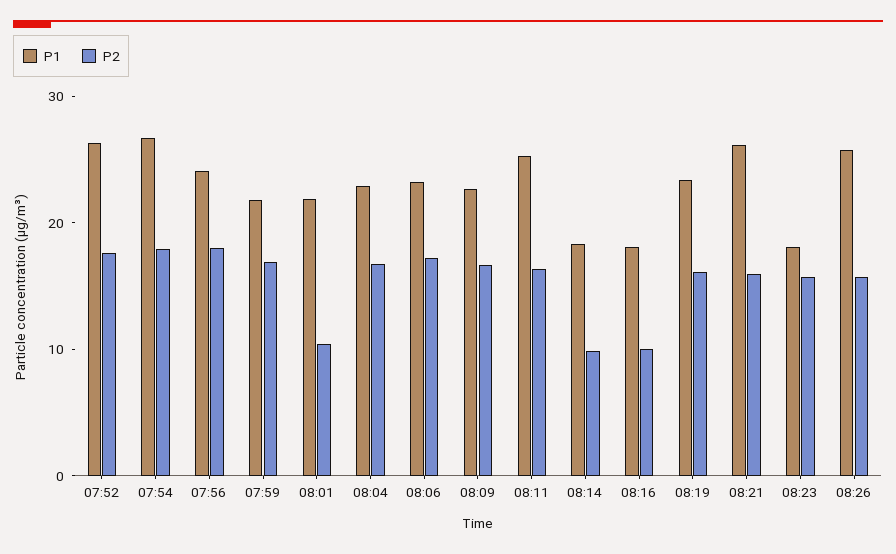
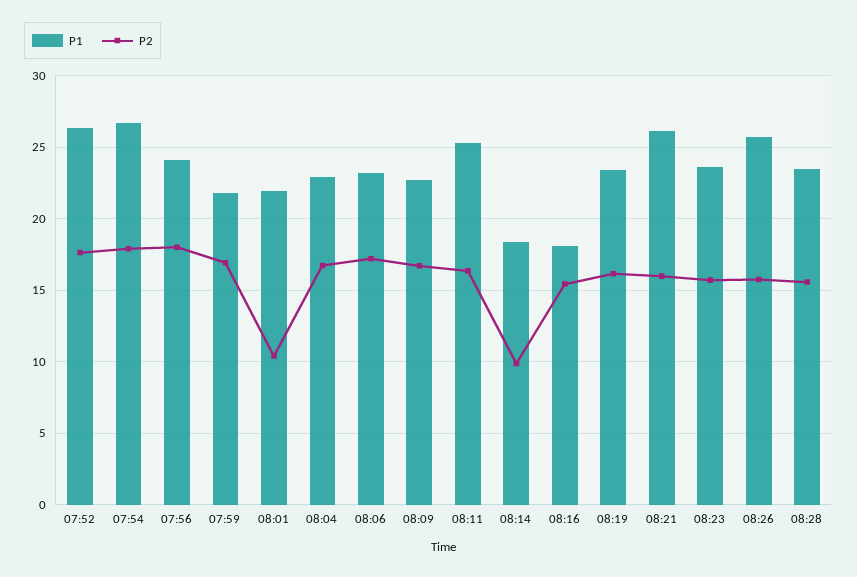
P2, 08:16: 10 -> 15.5
P1, 08:23: 18 -> 23.5
P1, 08:28: none -> 23.5
P2, 08:28: none -> 15.5

